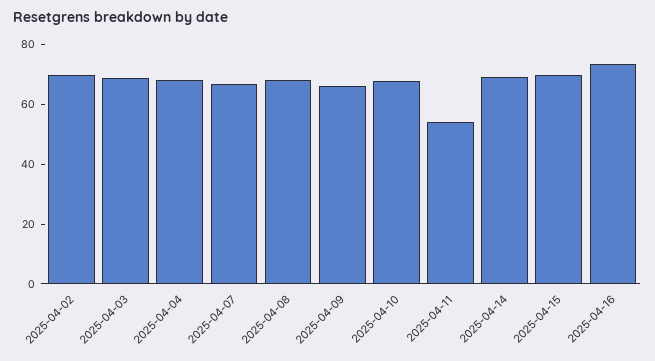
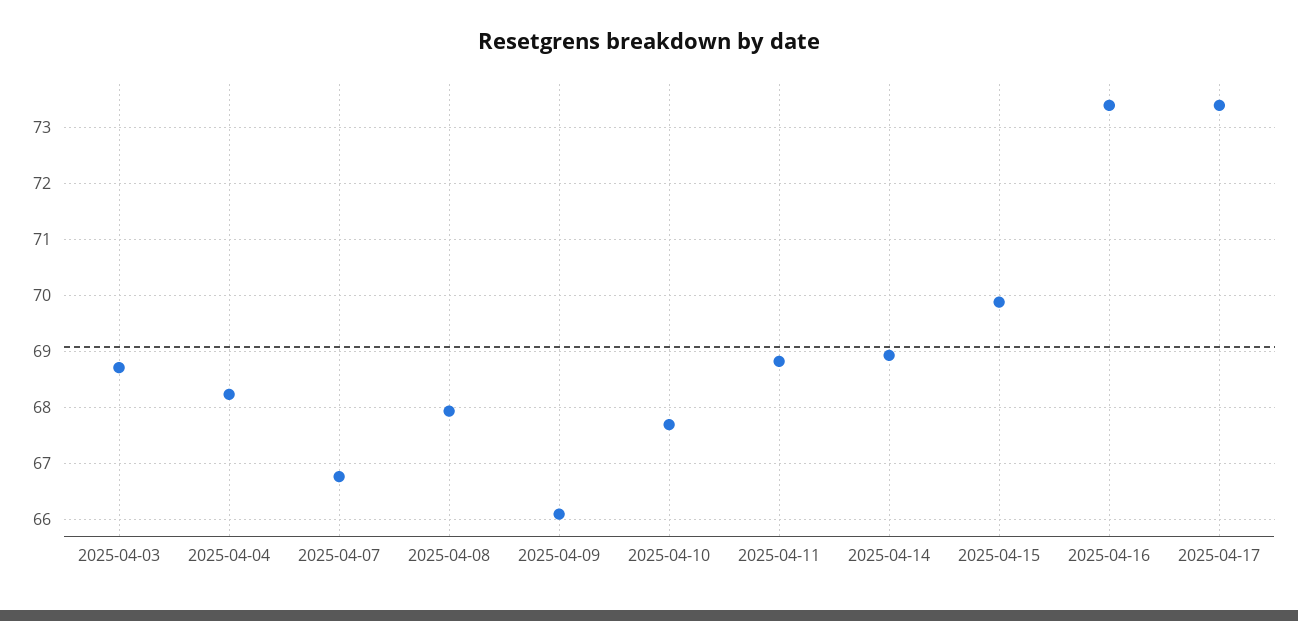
2025-04-02: 70 -> none
2025-04-11: 55 -> 68.8
2025-04-17: none -> 73.4

